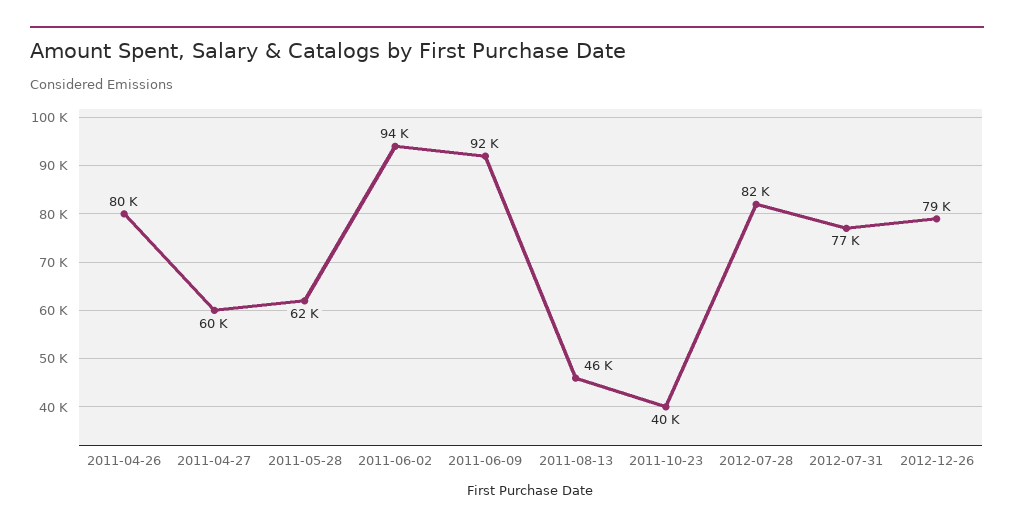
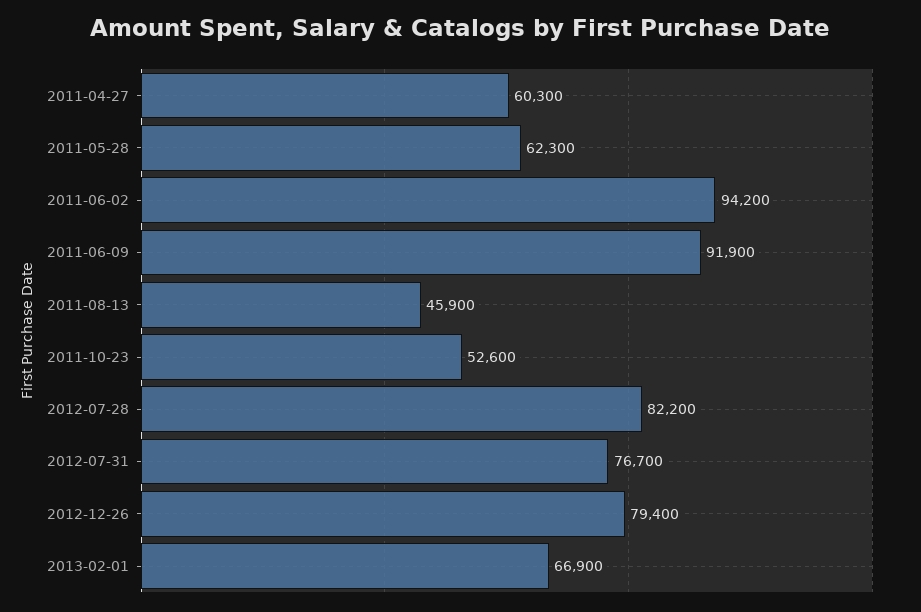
2011-04-26: 80000 -> none
2011-10-23: 40000 -> 52600
2013-02-01: none -> 66900

